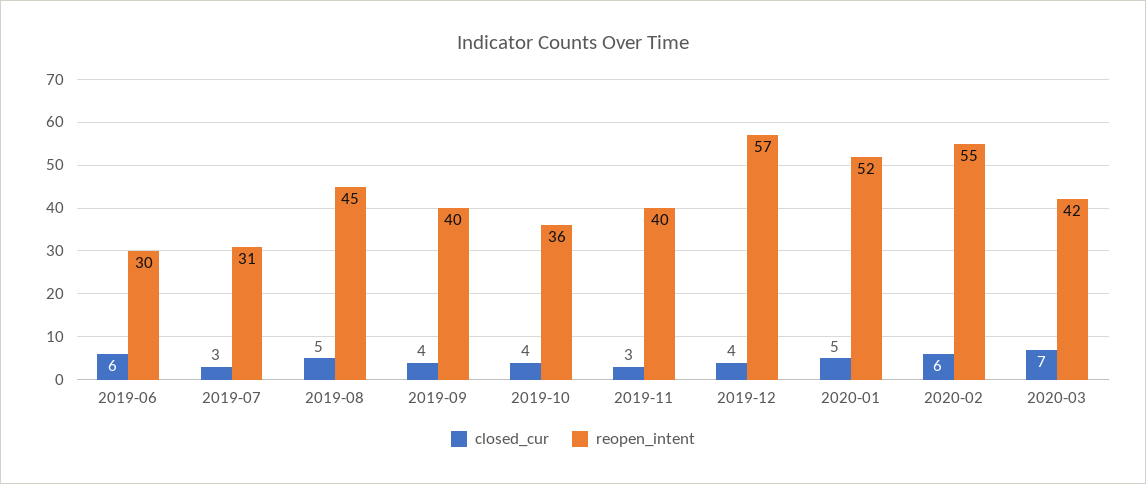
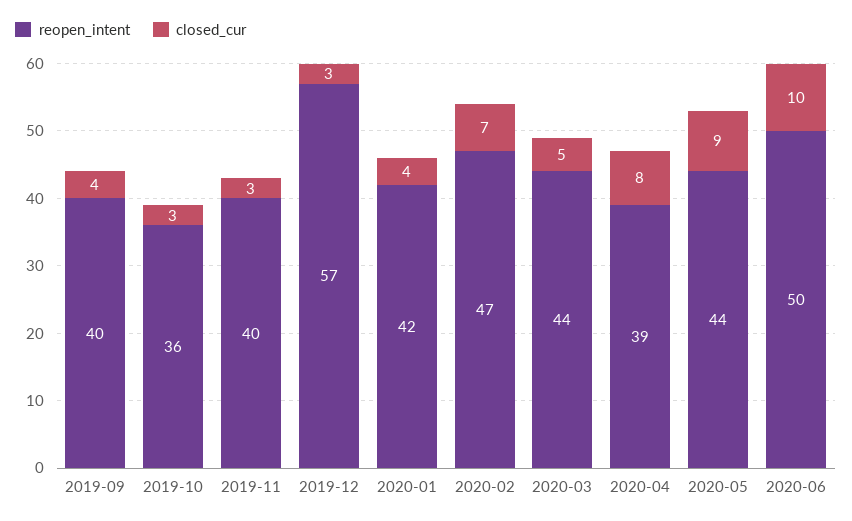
closed_cur, 2019-06: 6 -> none
reopen_intent, 2019-06: 30 -> none
closed_cur, 2019-07: 3 -> none
reopen_intent, 2019-07: 31 -> none
closed_cur, 2019-08: 5 -> none
reopen_intent, 2019-08: 45 -> none
closed_cur, 2019-10: 4 -> 3
closed_cur, 2019-12: 4 -> 3
closed_cur, 2020-01: 5 -> 4
reopen_intent, 2020-01: 52 -> 42
closed_cur, 2020-02: 6 -> 7
reopen_intent, 2020-02: 55 -> 47
closed_cur, 2020-03: 7 -> 5
reopen_intent, 2020-03: 42 -> 44
reopen_intent, 2020-04: none -> 39
closed_cur, 2020-04: none -> 8
reopen_intent, 2020-05: none -> 44
closed_cur, 2020-05: none -> 9
reopen_intent, 2020-06: none -> 50
closed_cur, 2020-06: none -> 10

